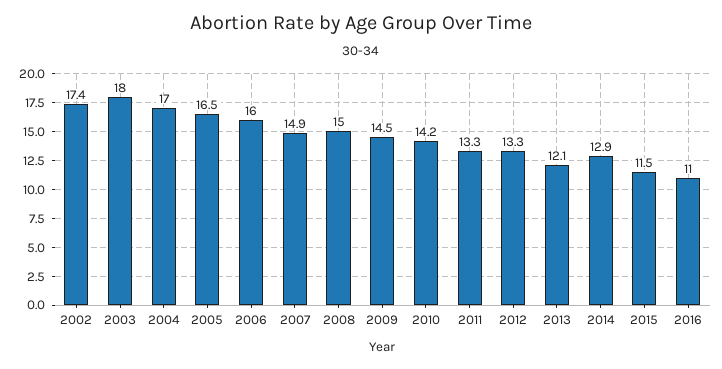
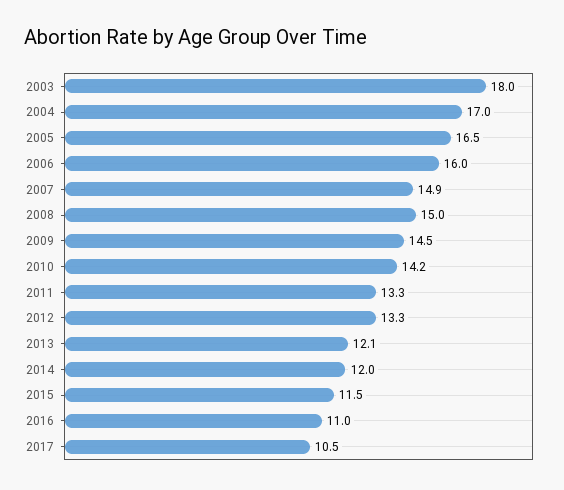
2002: 17.4 -> none
2014: 12.9 -> 12
2017: none -> 10.5

